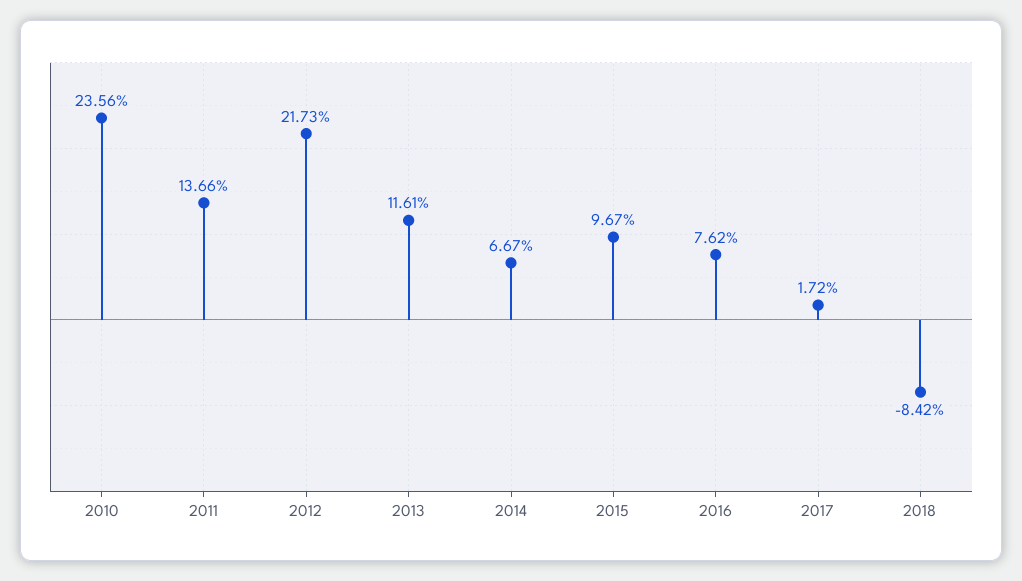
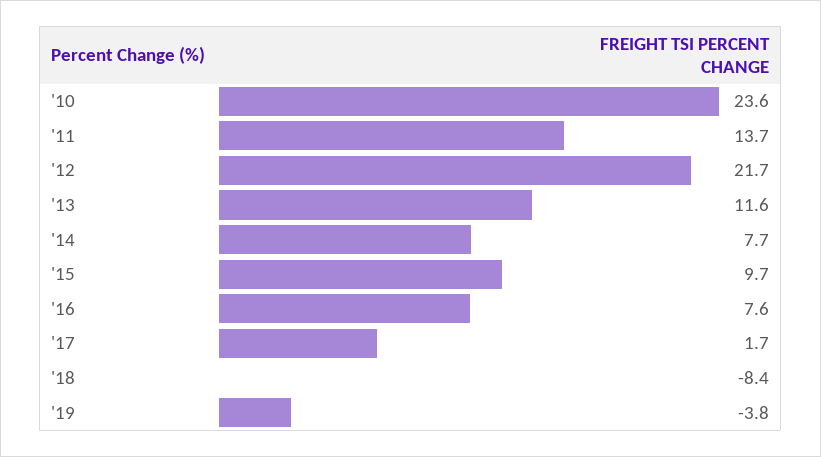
2014: 6.67 -> 7.7
'19: none -> -3.8

